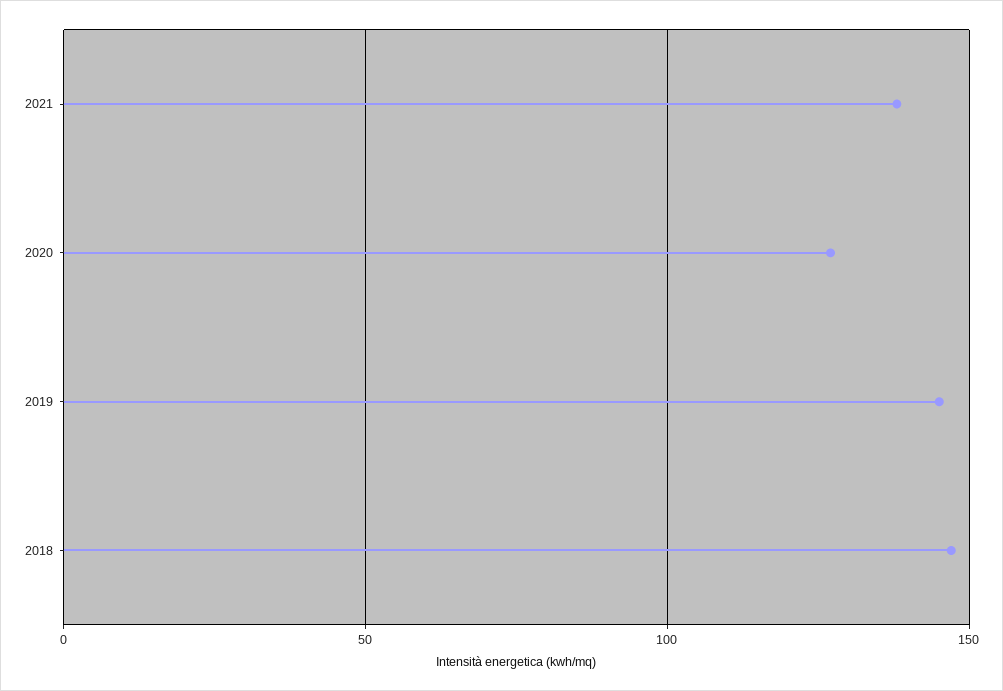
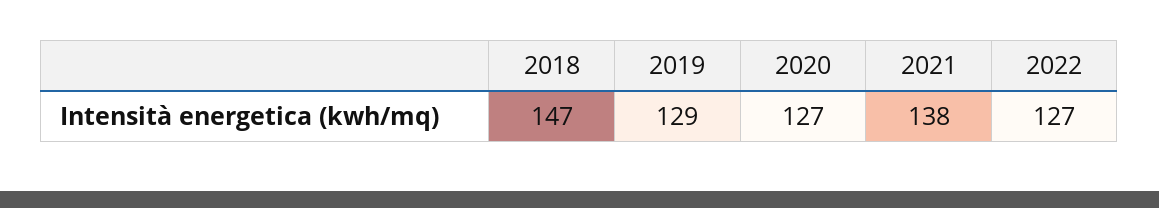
2019: 145 -> 129
2022: none -> 127

